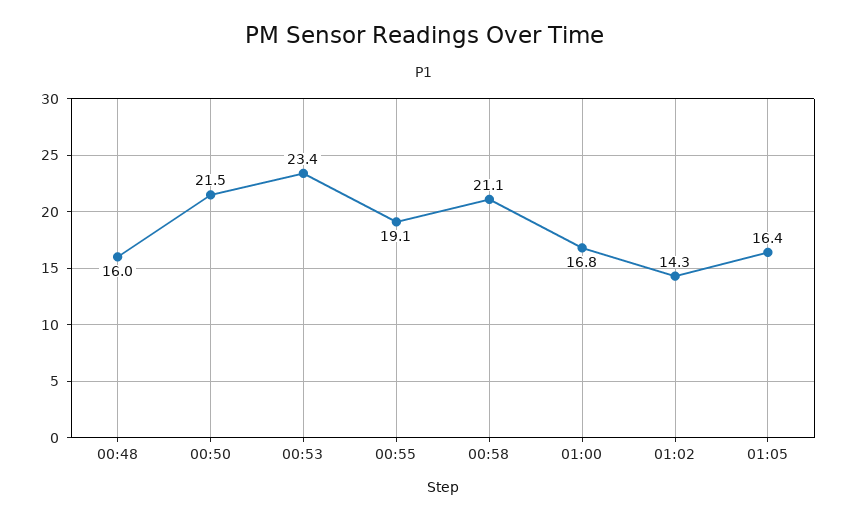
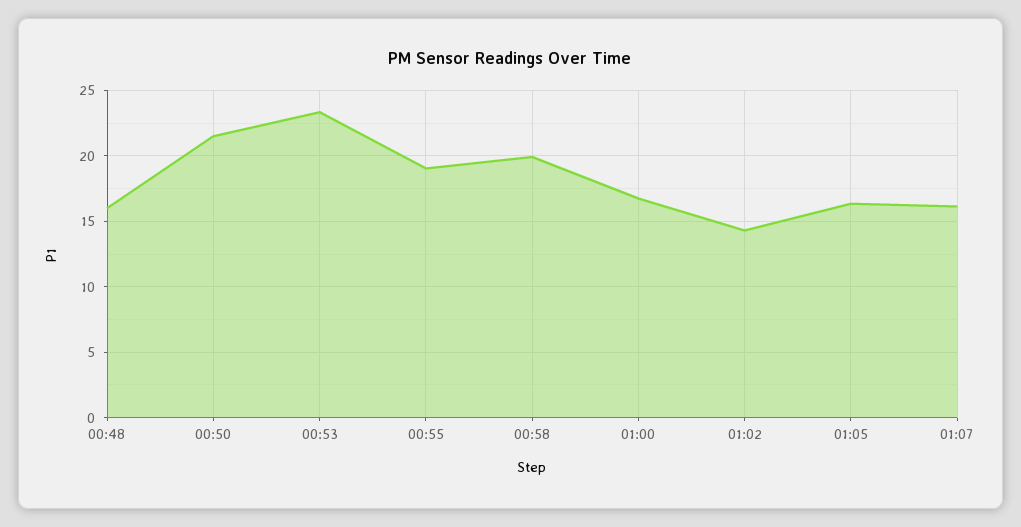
00:58: 21.1 -> 20
01:07: none -> 16

